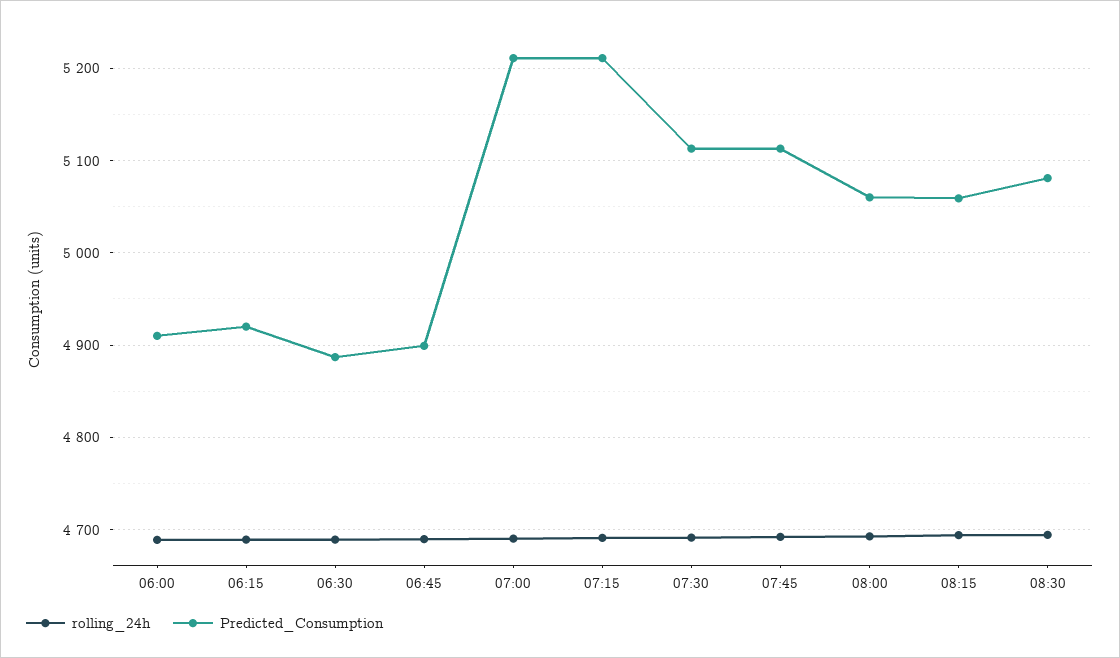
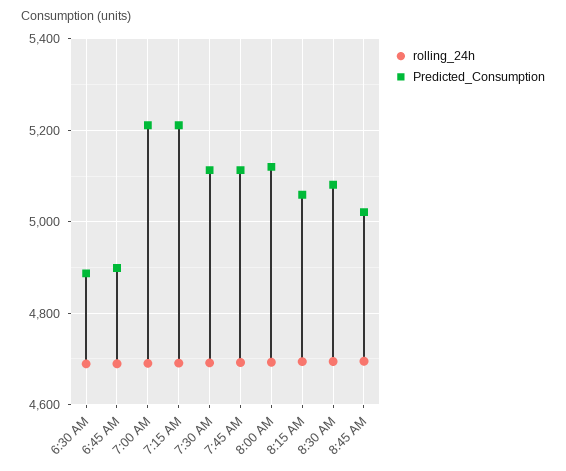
rolling_24h, 06:00: 4690 -> none
Predicted_Consumption, 06:00: 4910 -> none
rolling_24h, 06:15: 4690 -> none
Predicted_Consumption, 06:15: 4920 -> none
Predicted_Consumption, 08:00: 5060 -> 5120
rolling_24h, 8:45 AM: none -> 4700
Predicted_Consumption, 8:45 AM: none -> 5020

